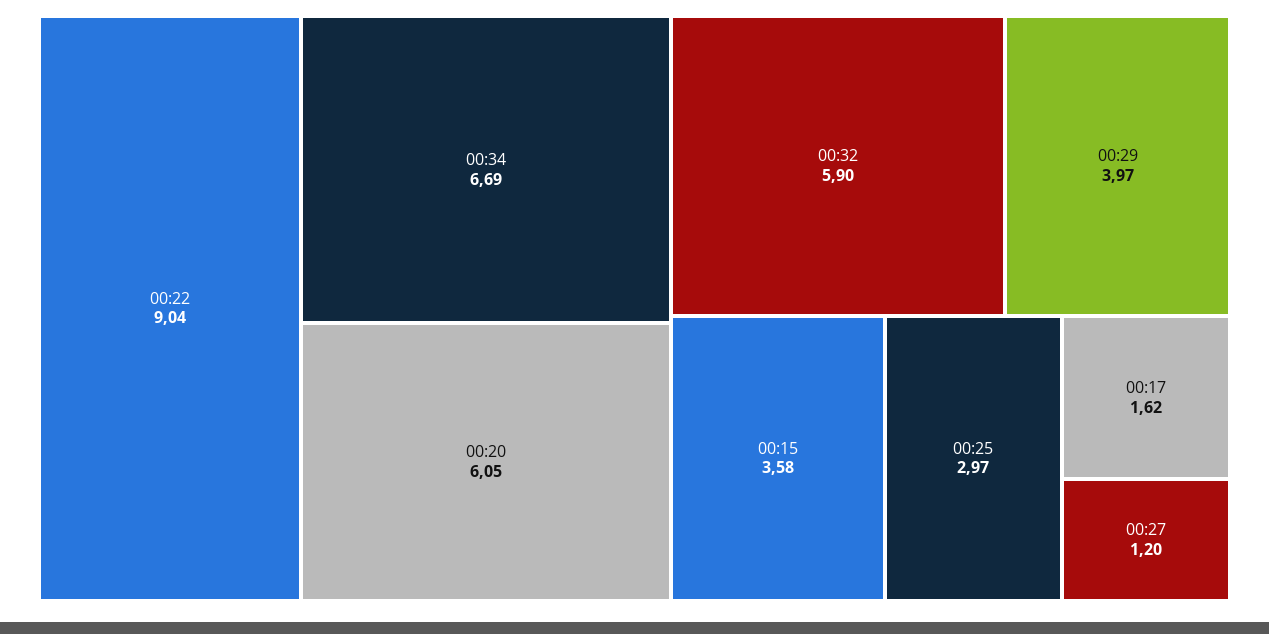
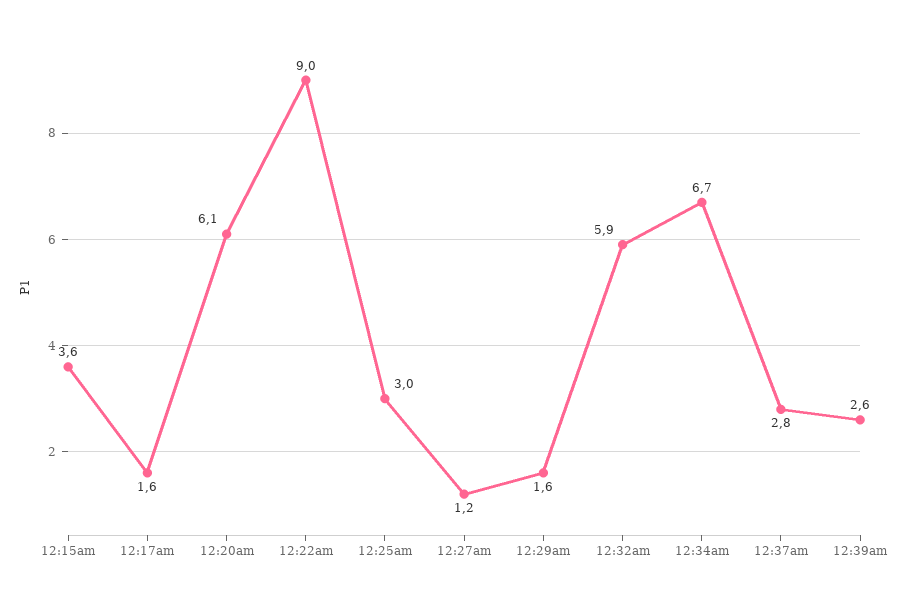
00:29: 3.97 -> 1.6
12:37am: none -> 2.8
12:39am: none -> 2.6

